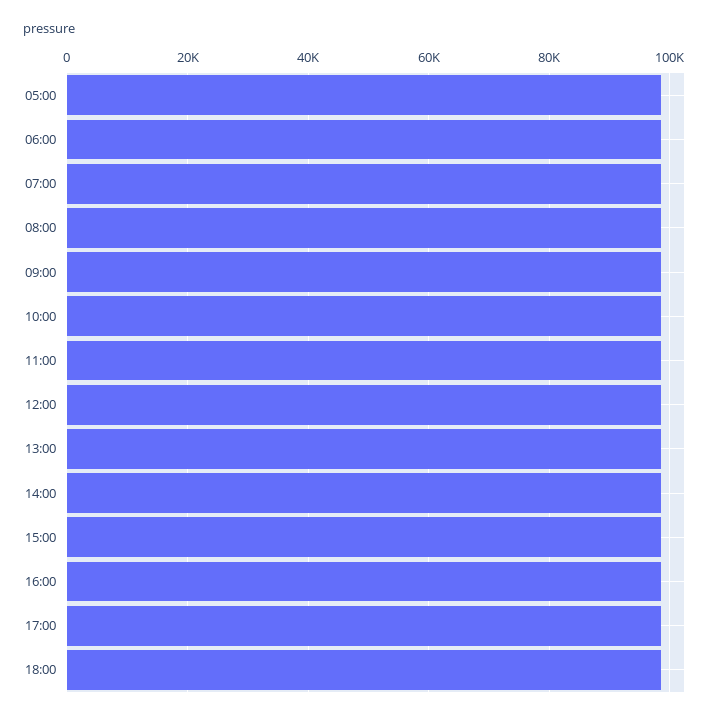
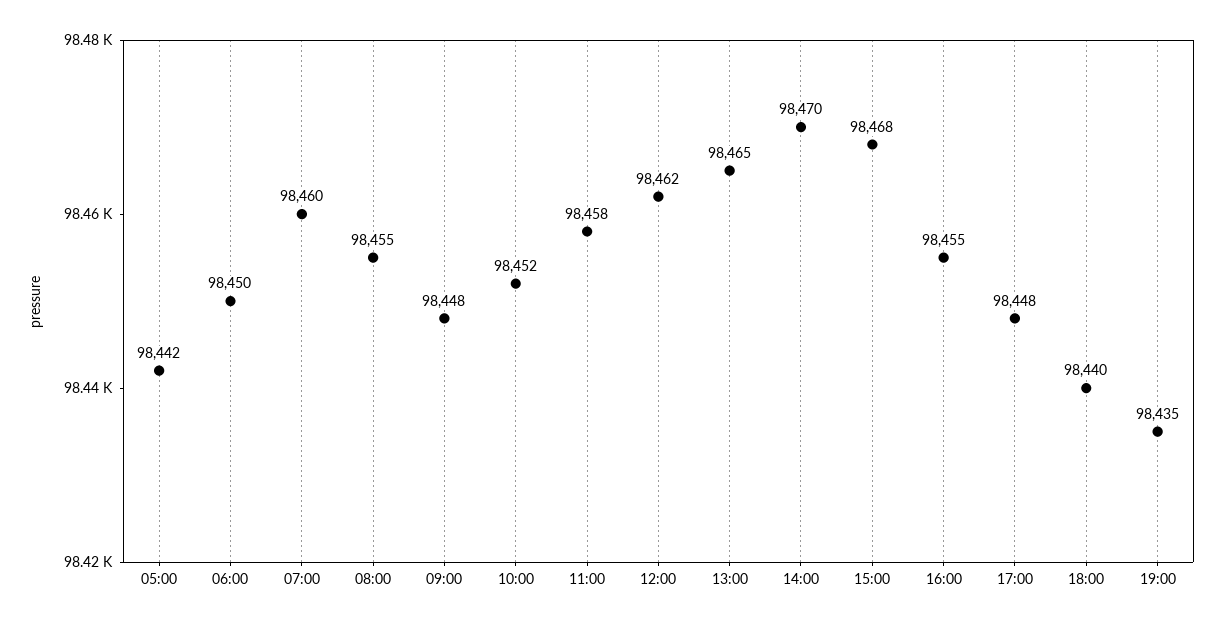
19:00: none -> 98435

